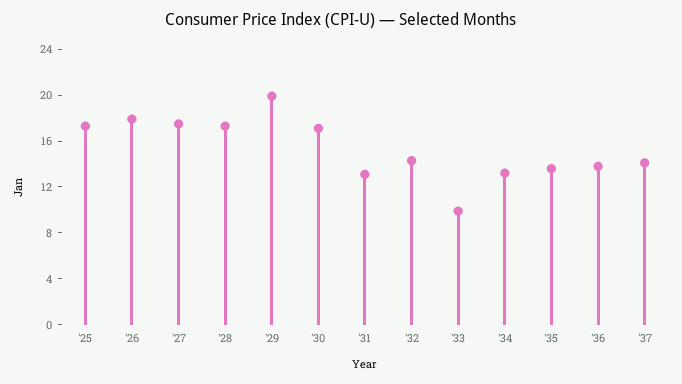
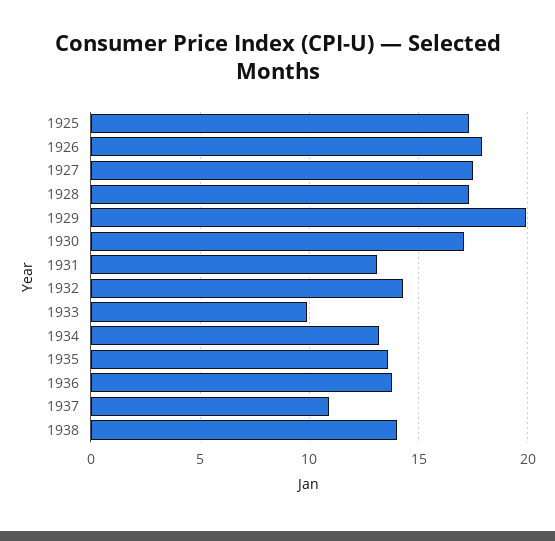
'37: 14 -> 11
1938: none -> 14

